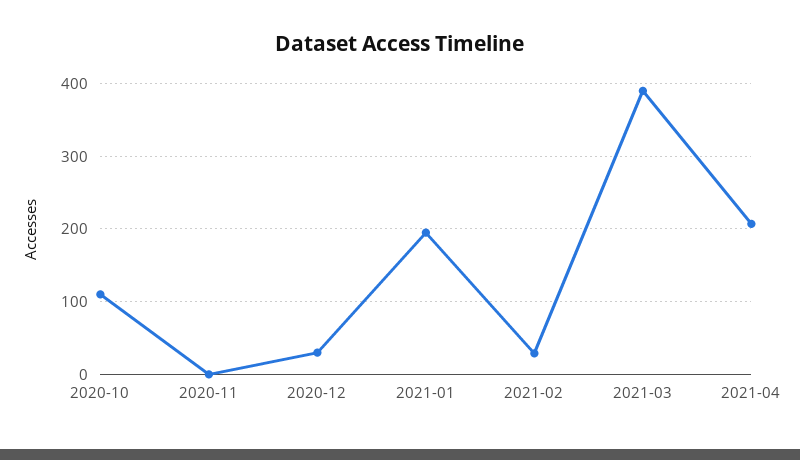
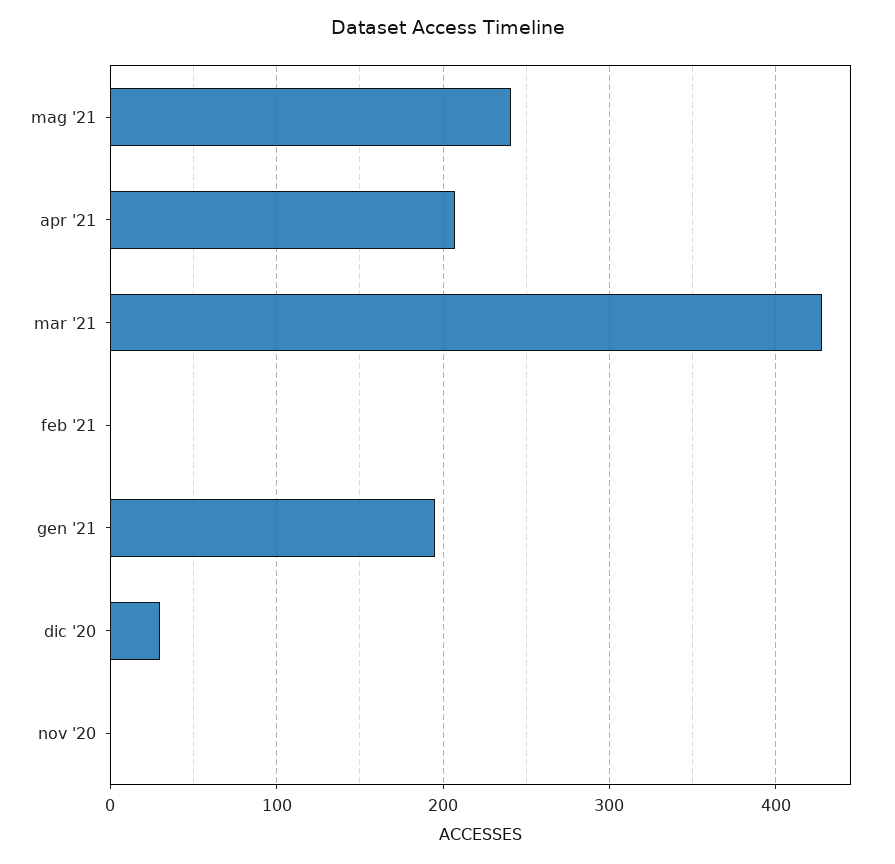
2020-10: 110 -> none
2021-02: 30 -> 0
2021-03: 390 -> 430
mag '21: none -> 240

